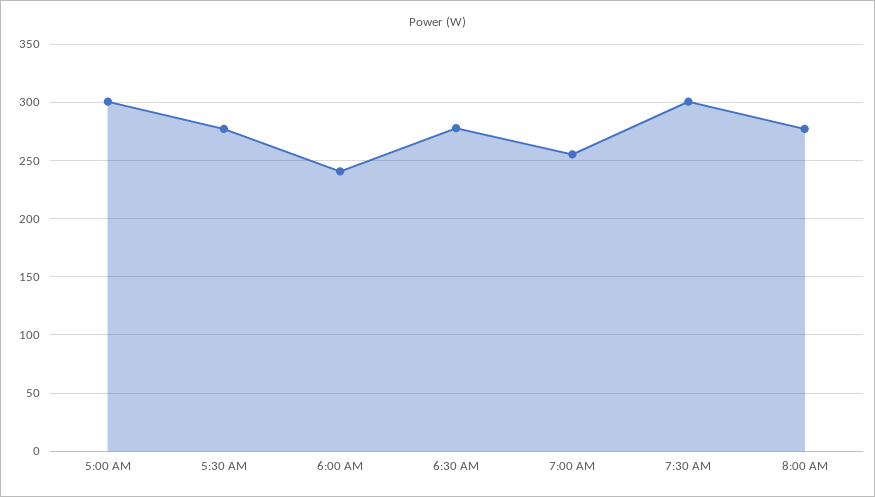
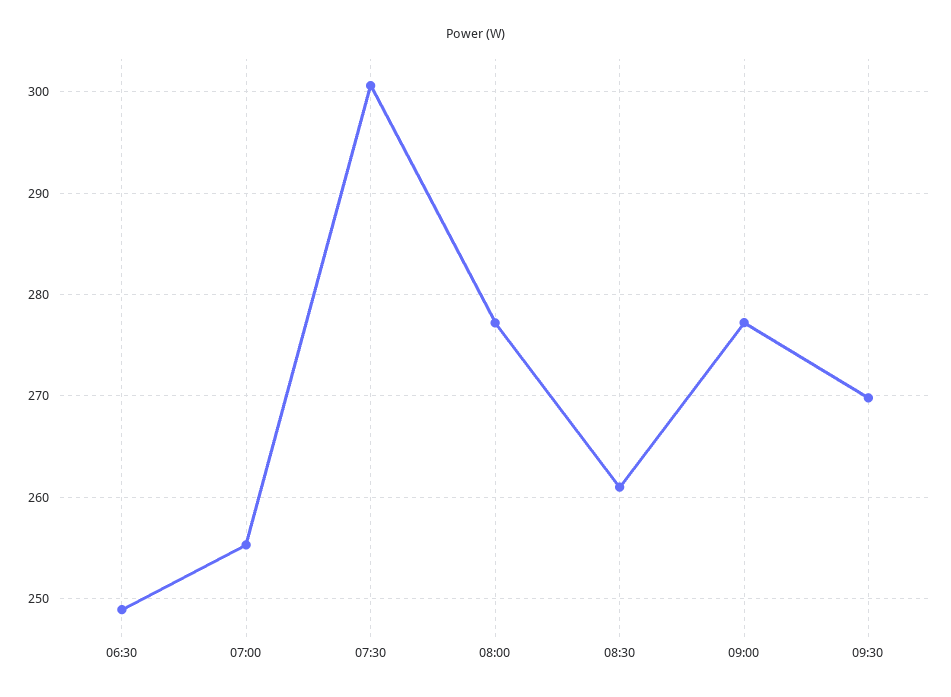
5:00 AM: 300 -> none
5:30 AM: 280 -> none
6:00 AM: 240 -> none
6:30 AM: 280 -> 249
08:30: none -> 261
09:00: none -> 277
09:30: none -> 270

